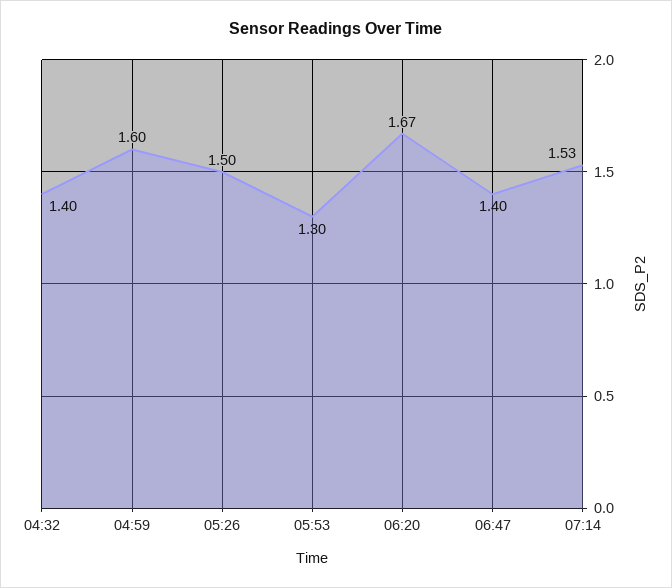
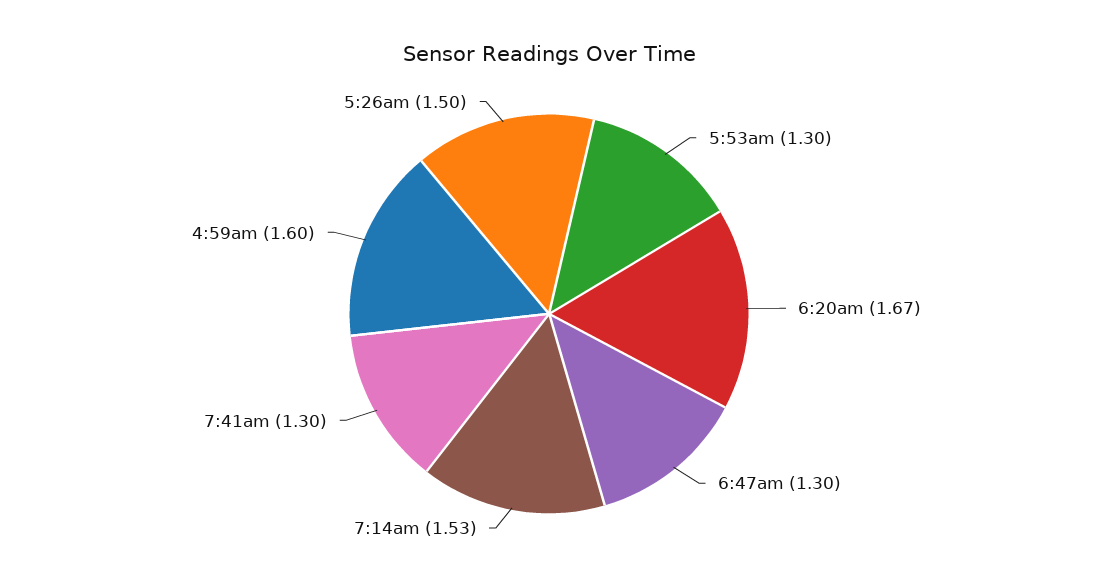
04:32: 1.4 -> none
06:47: 1.4 -> 1.3
7:41am: none -> 1.3

